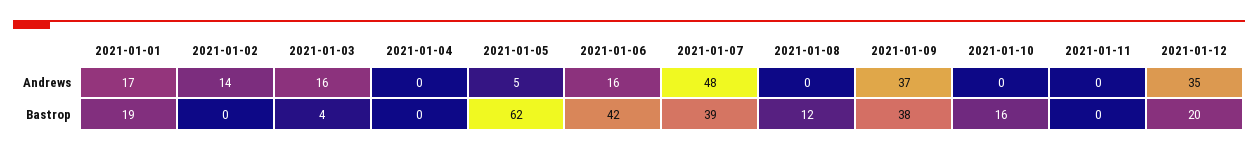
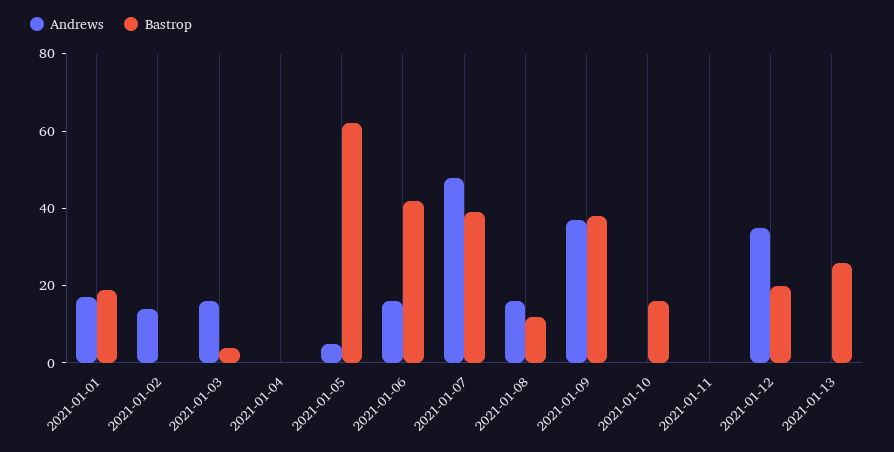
Andrews, 2021-01-08: 0 -> 15
Andrews, 2021-01-13: none -> 0
Bastrop, 2021-01-13: none -> 25

